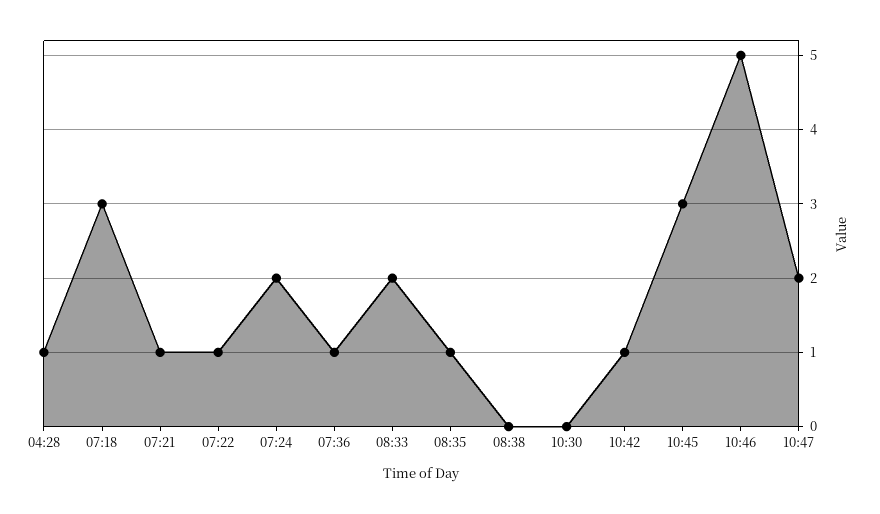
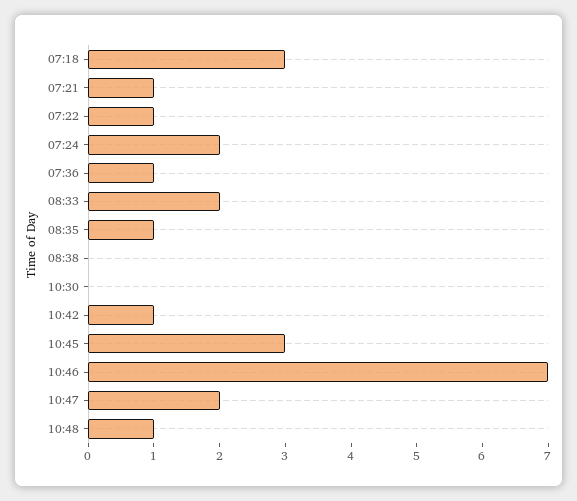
04:28: 1 -> none
10:46: 5 -> 7
10:48: none -> 1

